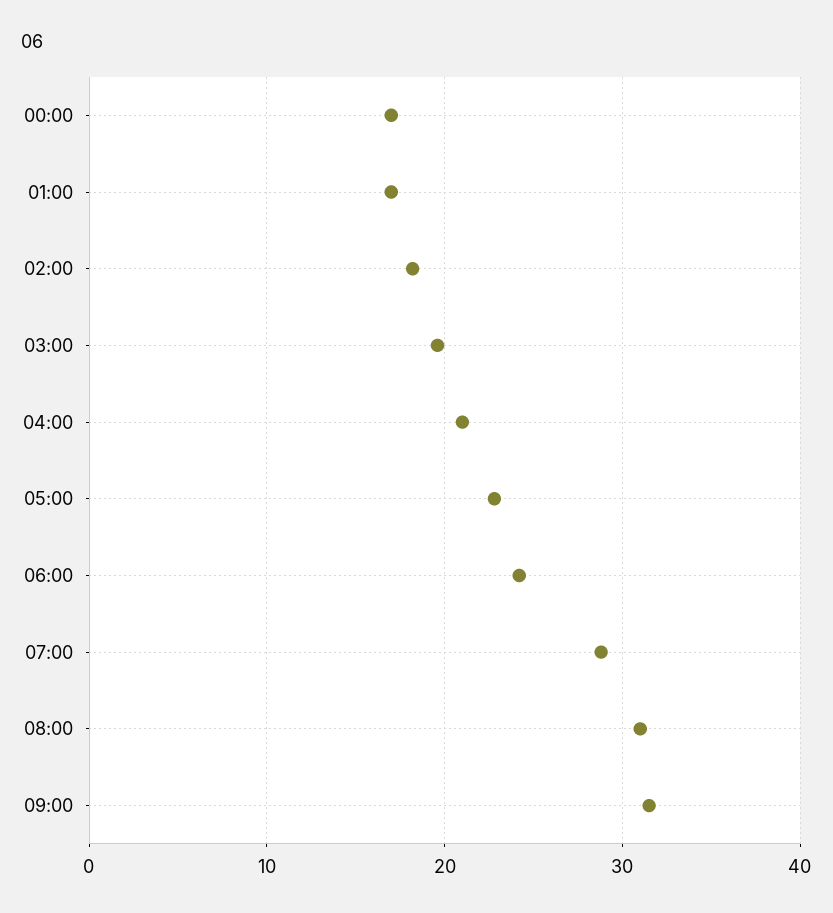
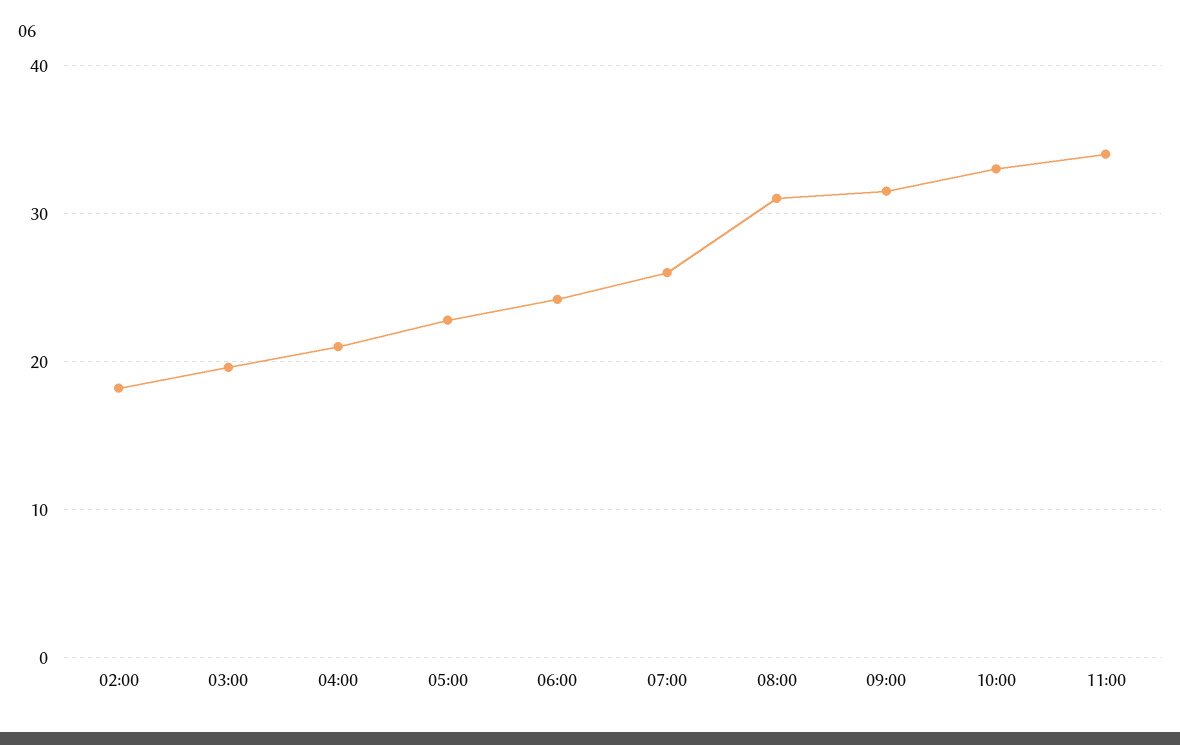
00:00: 17 -> none
01:00: 17 -> none
07:00: 29 -> 26
10:00: none -> 33
11:00: none -> 34

